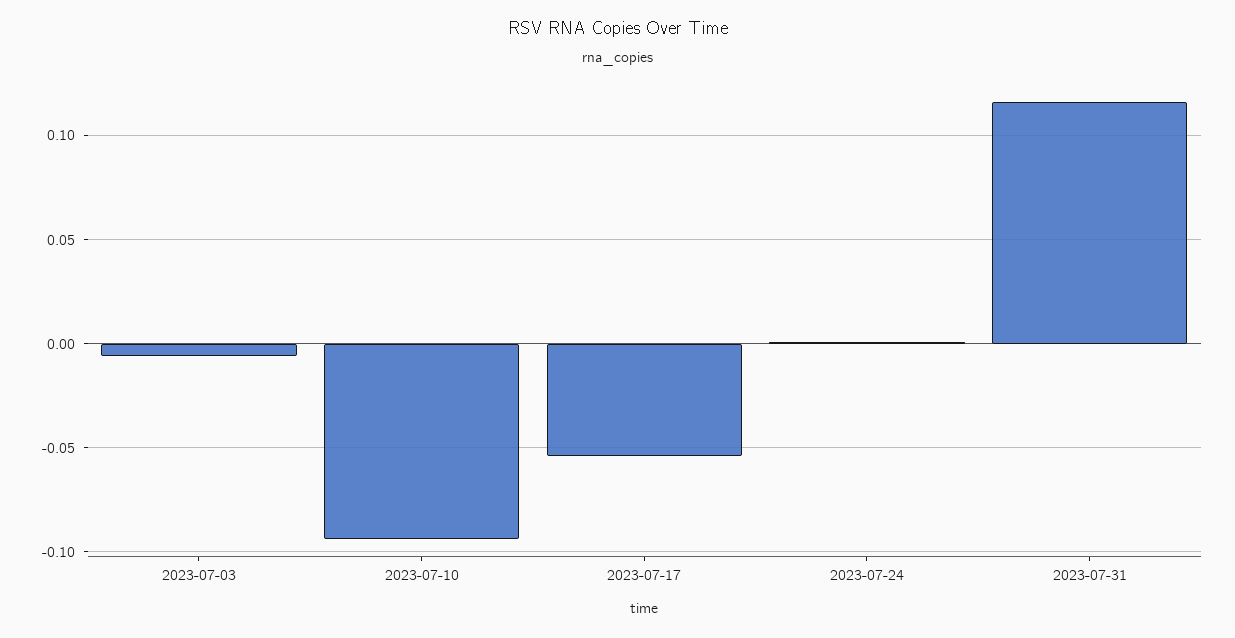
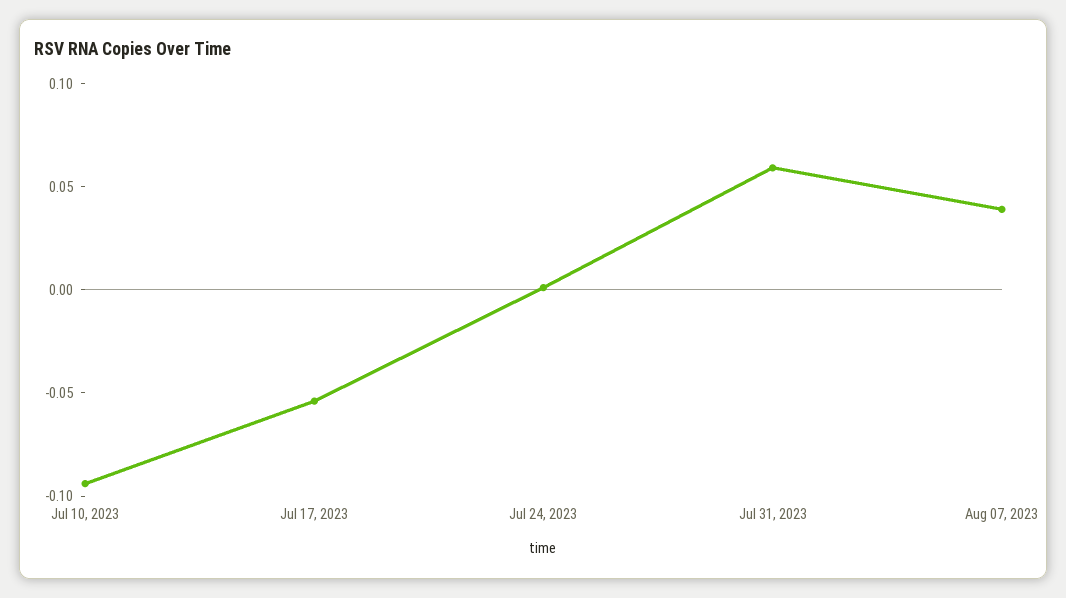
2023-07-03: -0.005 -> none
2023-07-31: 0.115 -> 0.06
Aug 07, 2023: none -> 0.04

